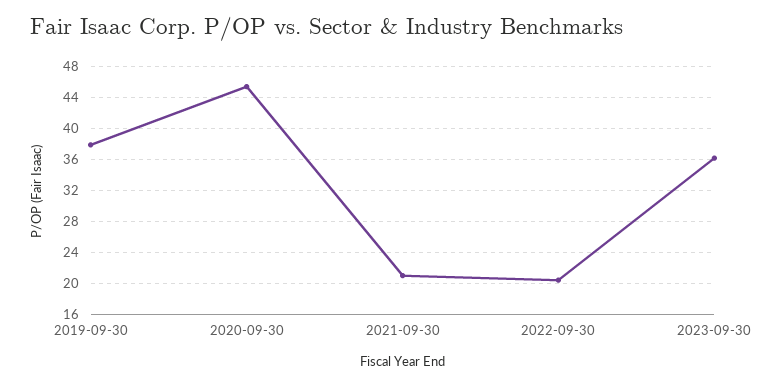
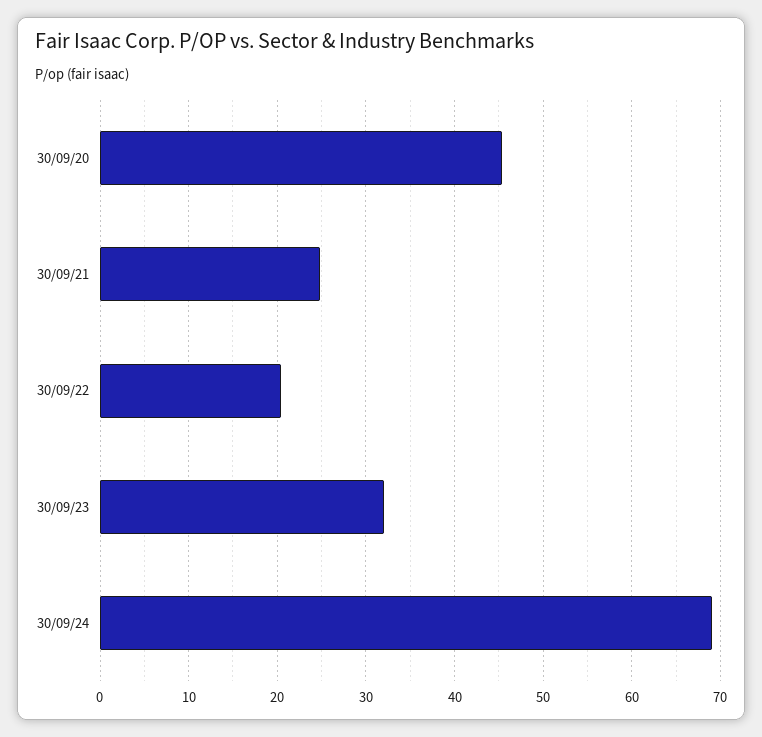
2019-09-30: 38 -> none
2021-09-30: 21 -> 25
2023-09-30: 36 -> 32
30/09/24: none -> 69

